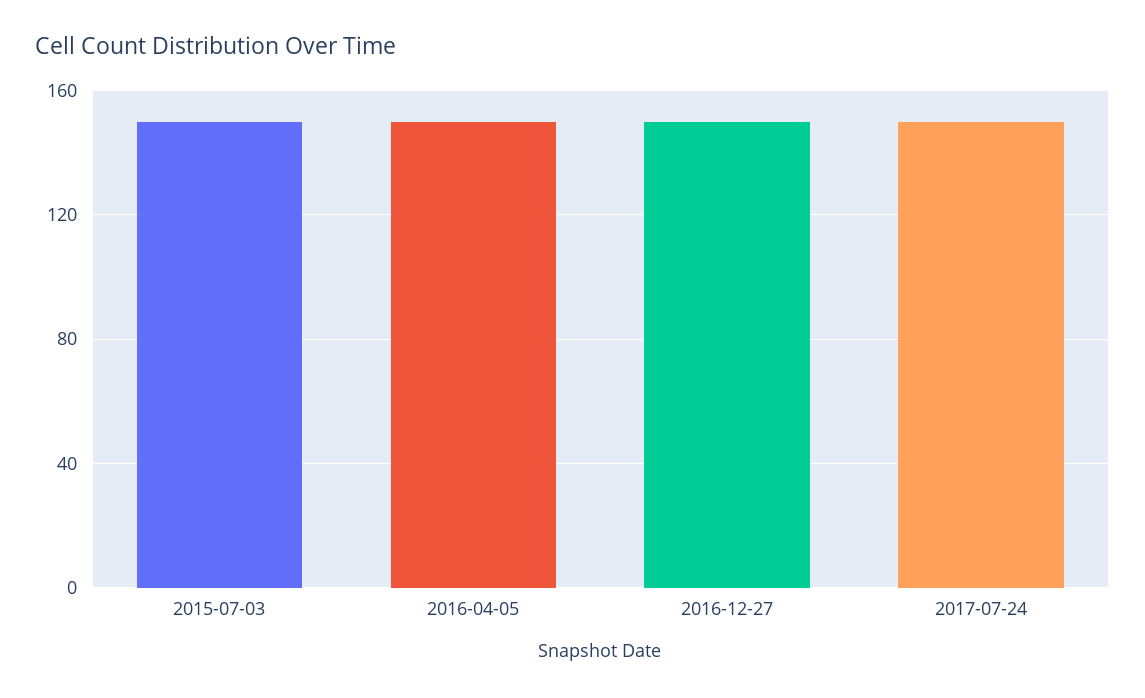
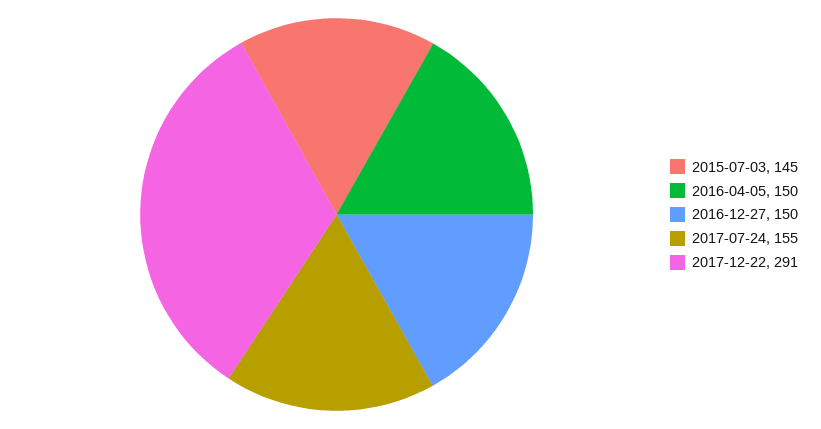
2015-07-03: 150 -> 145
2017-07-24: 150 -> 155
2017-12-22: none -> 291

